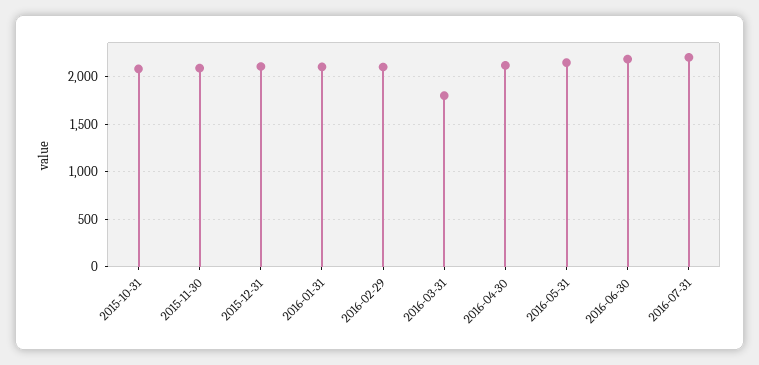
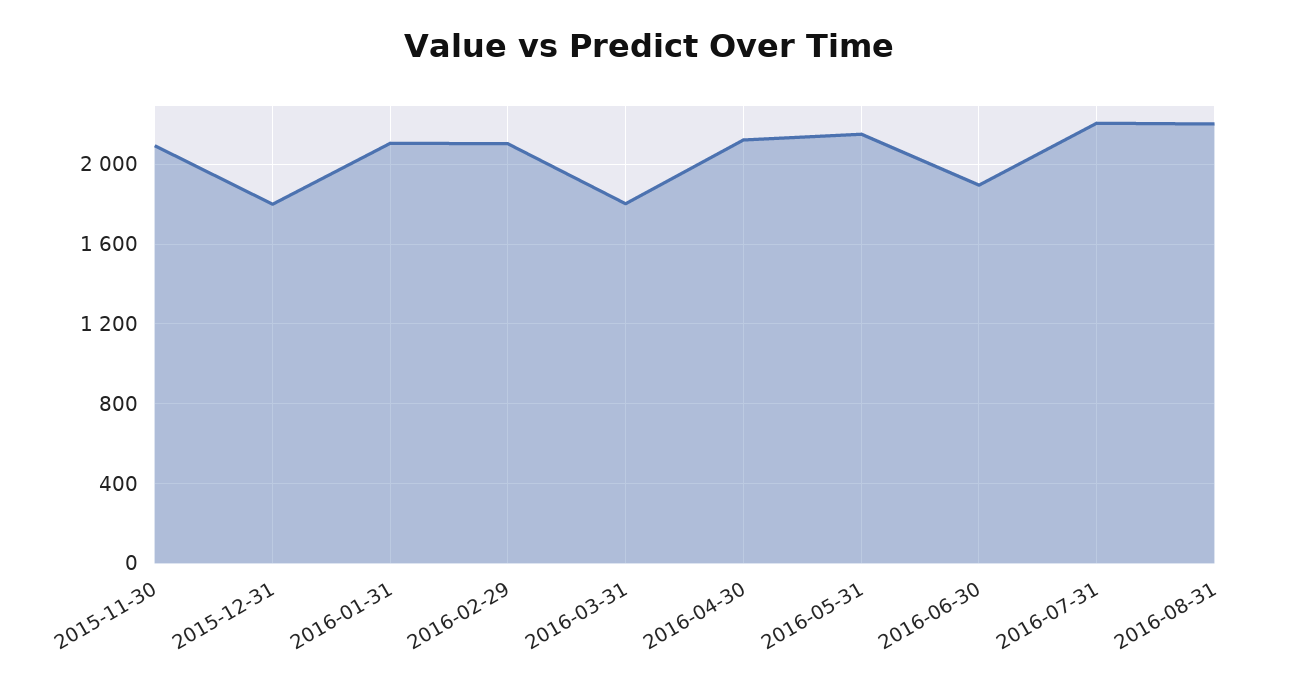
2015-10-31: 2100 -> none
2015-12-31: 2100 -> 1800
2016-06-30: 2200 -> 1900
2016-08-31: none -> 2200

